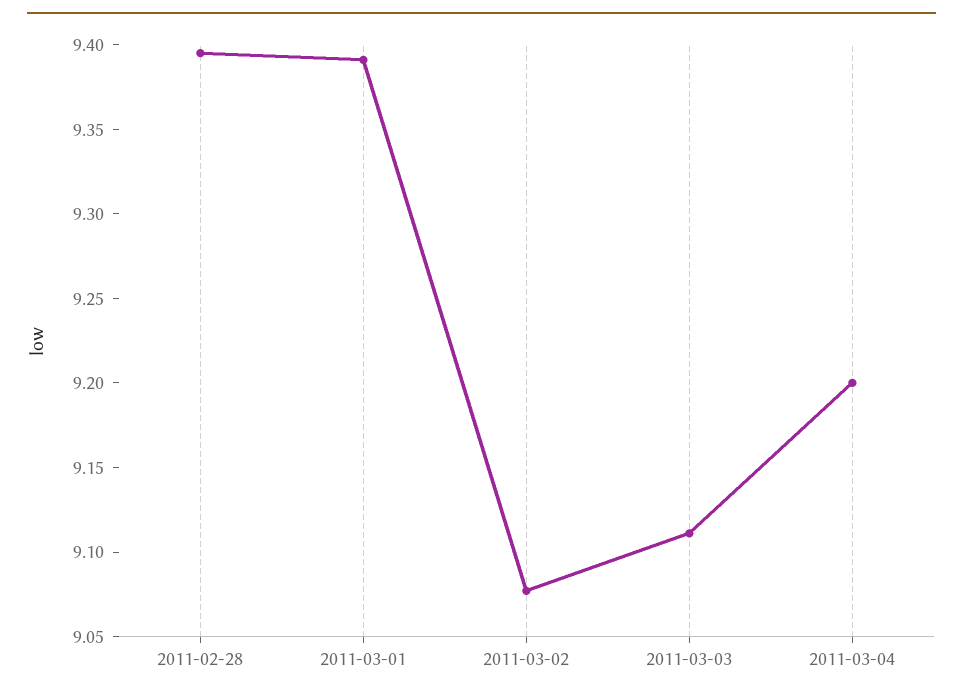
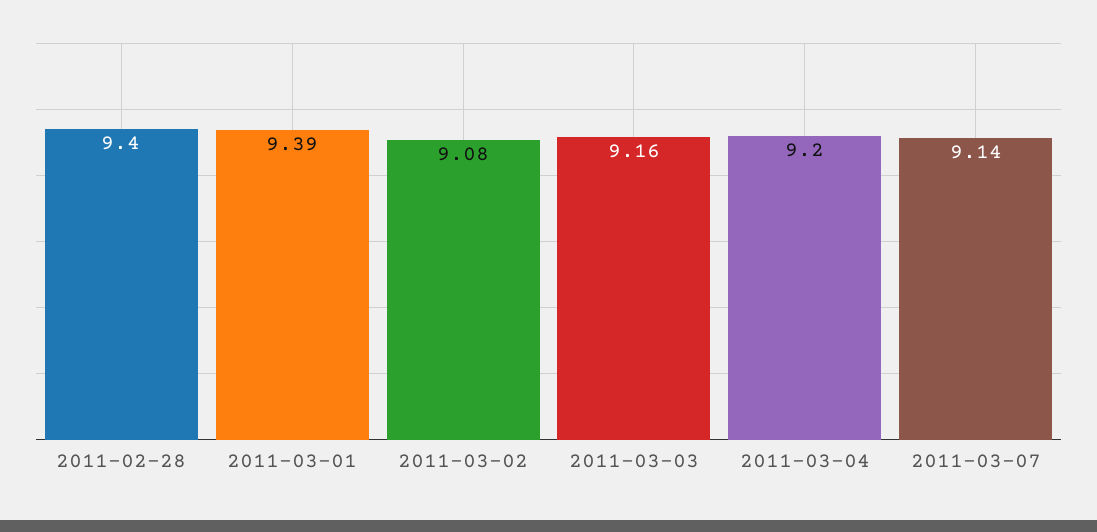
2011-03-03: 9.11 -> 9.16
2011-03-07: none -> 9.14

